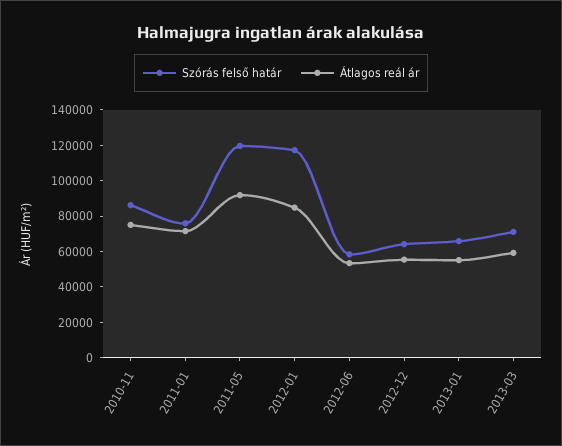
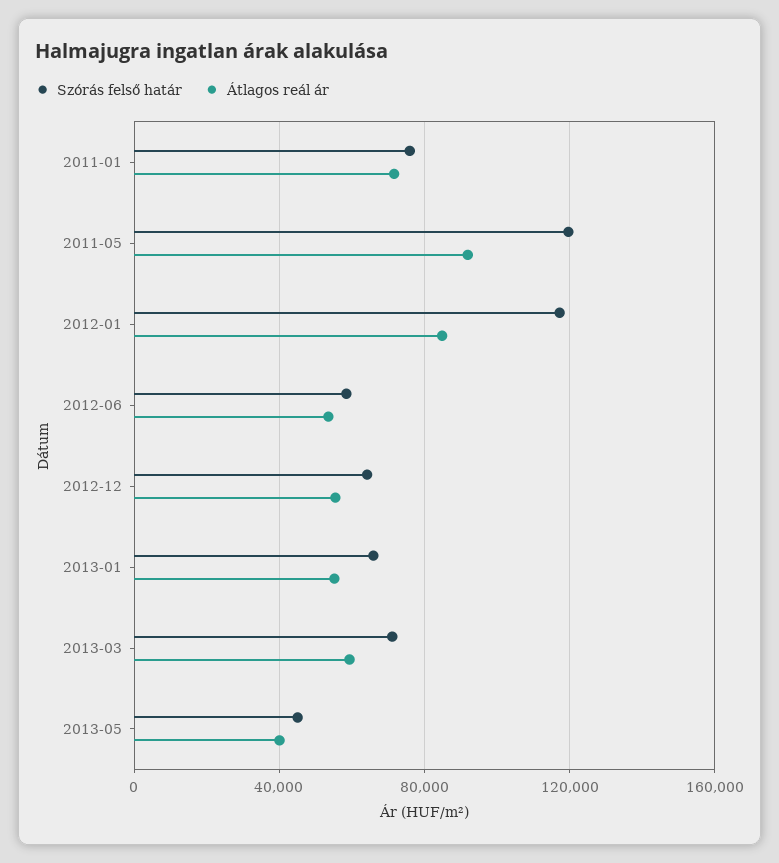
Szórás felső határ, 2010-11: 85000 -> none
Átlagos reál ár, 2010-11: 75000 -> none
Szórás felső határ, 2013-05: none -> 45000
Átlagos reál ár, 2013-05: none -> 40000

